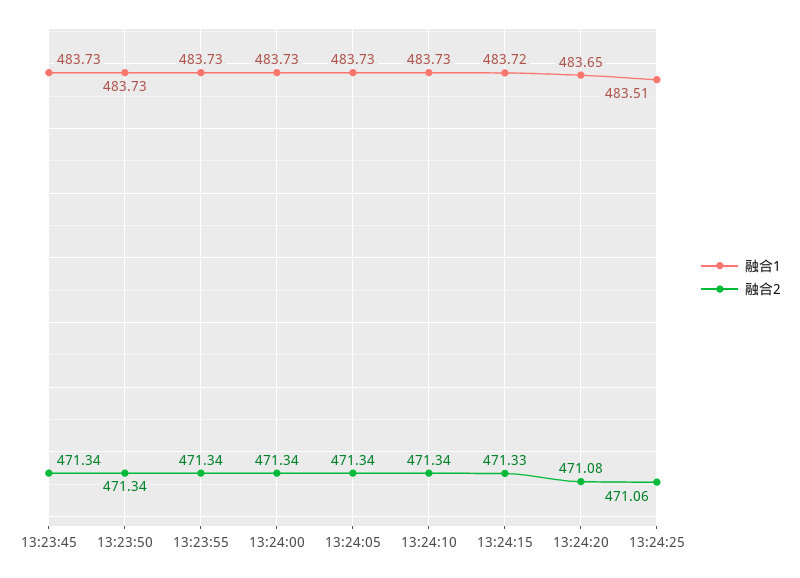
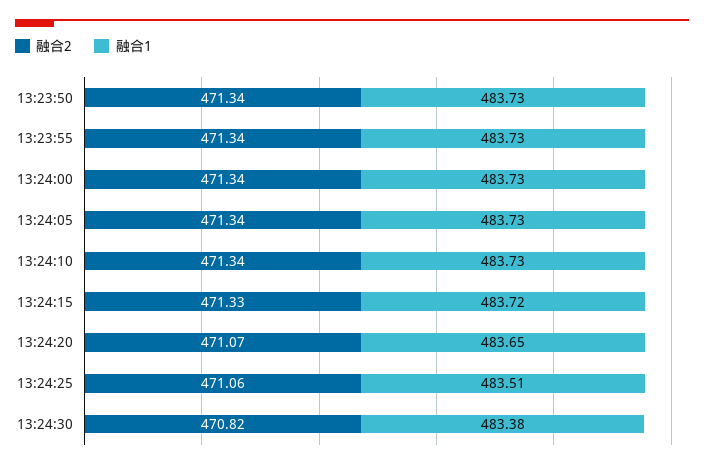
融合1, 13:23:45: 483.73 -> none
融合2, 13:23:45: 471.34 -> none
融合2, 13:24:20: 471.08 -> 471.07
融合2, 13:24:30: none -> 470.82
融合1, 13:24:30: none -> 483.38

